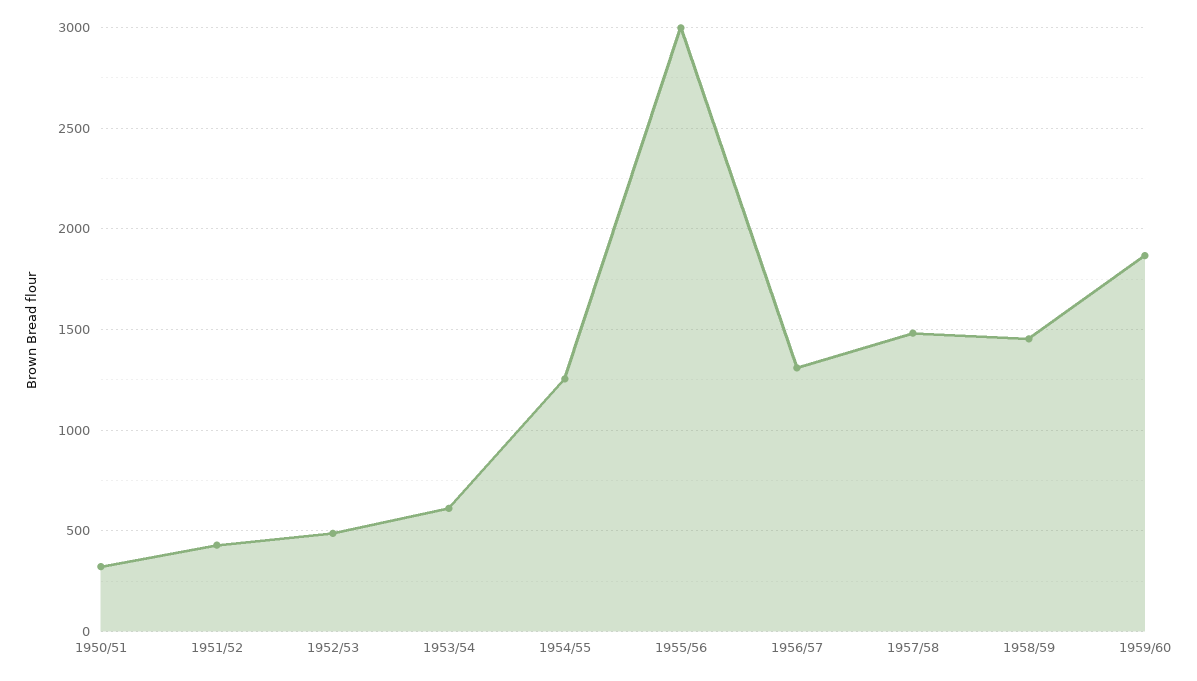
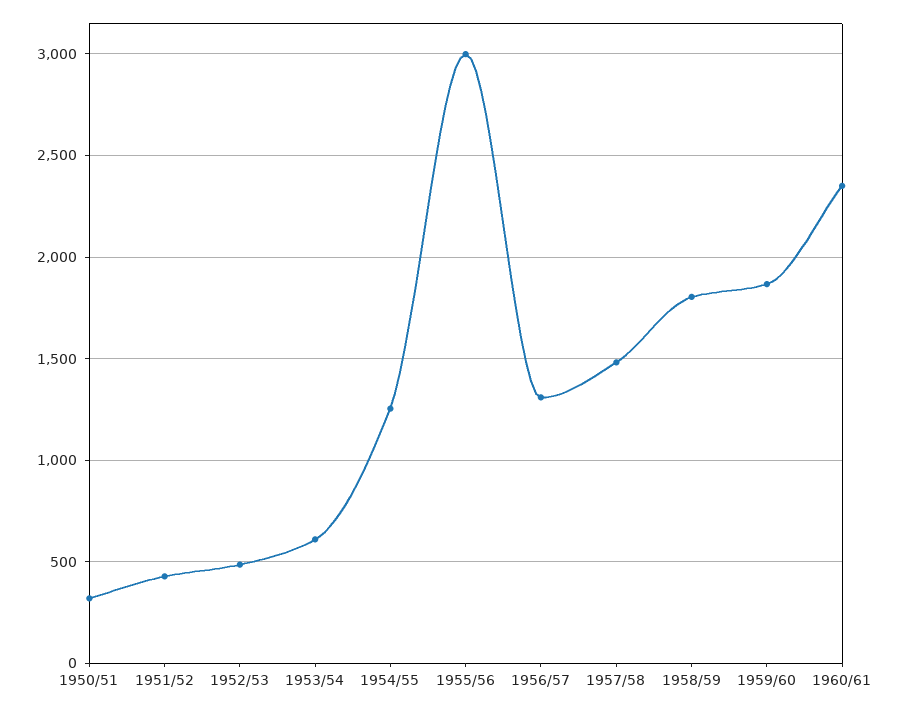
1958/59: 1450 -> 1800
1960/61: none -> 2350

